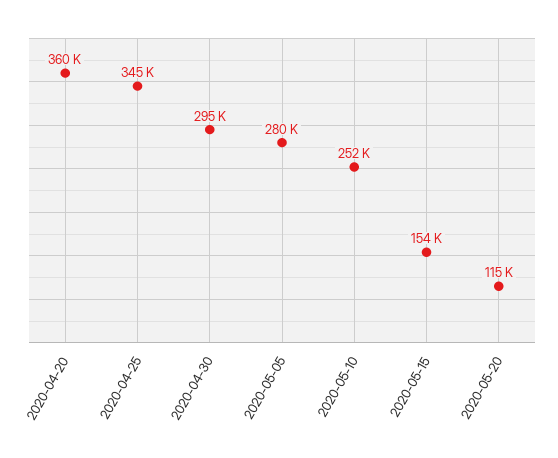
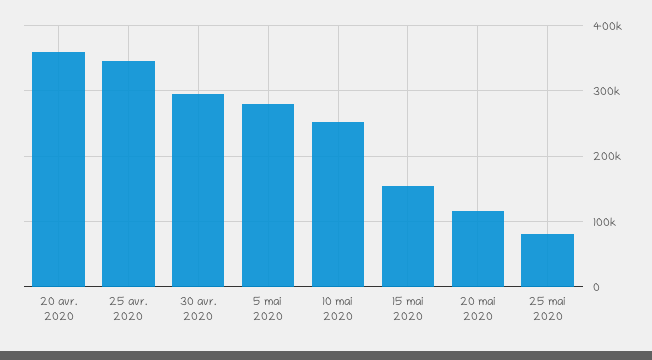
25 mai 2020: none -> 80000

